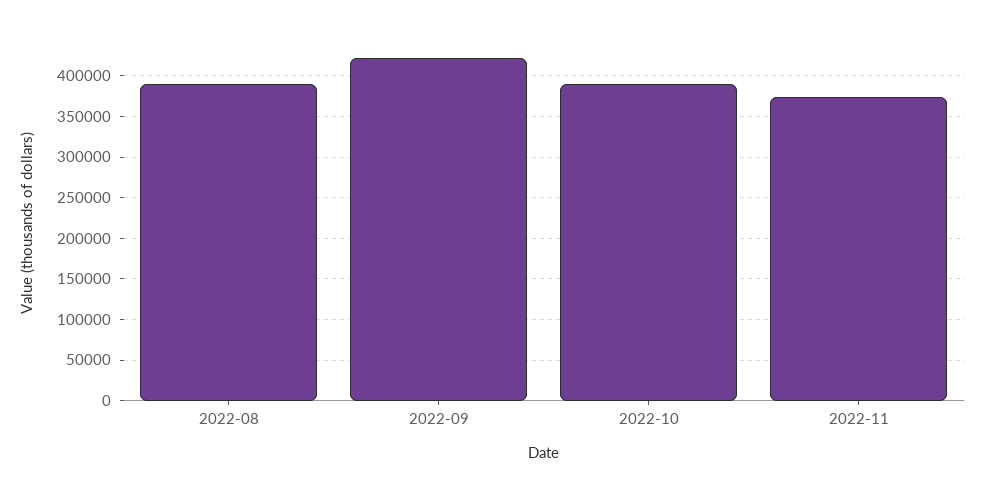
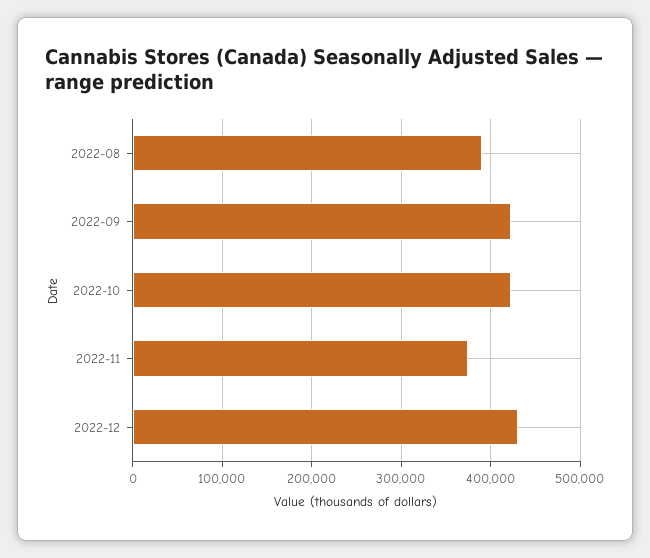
2022-10: 390000 -> 420000
2022-12: none -> 430000

